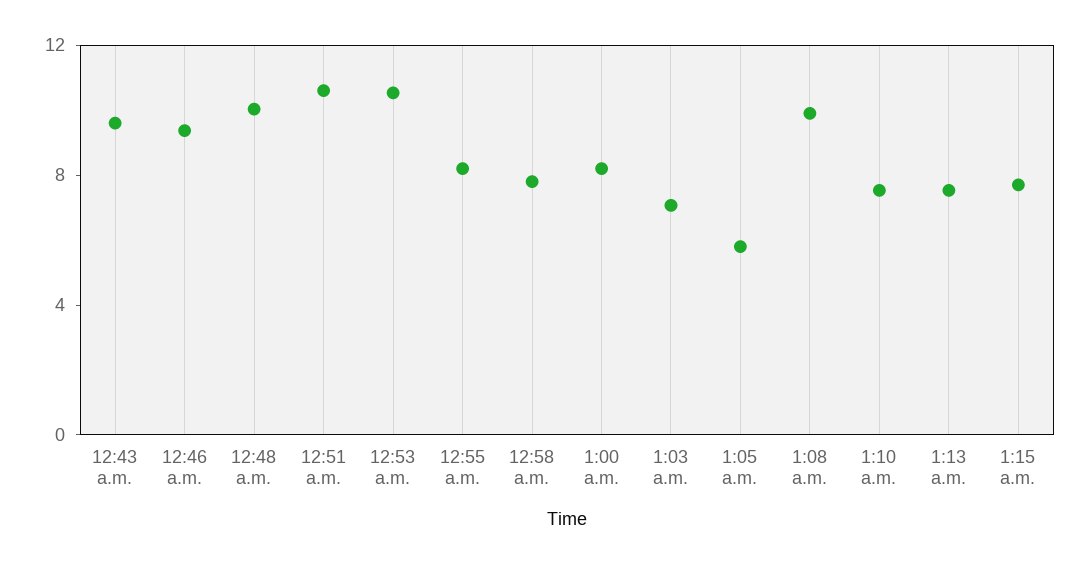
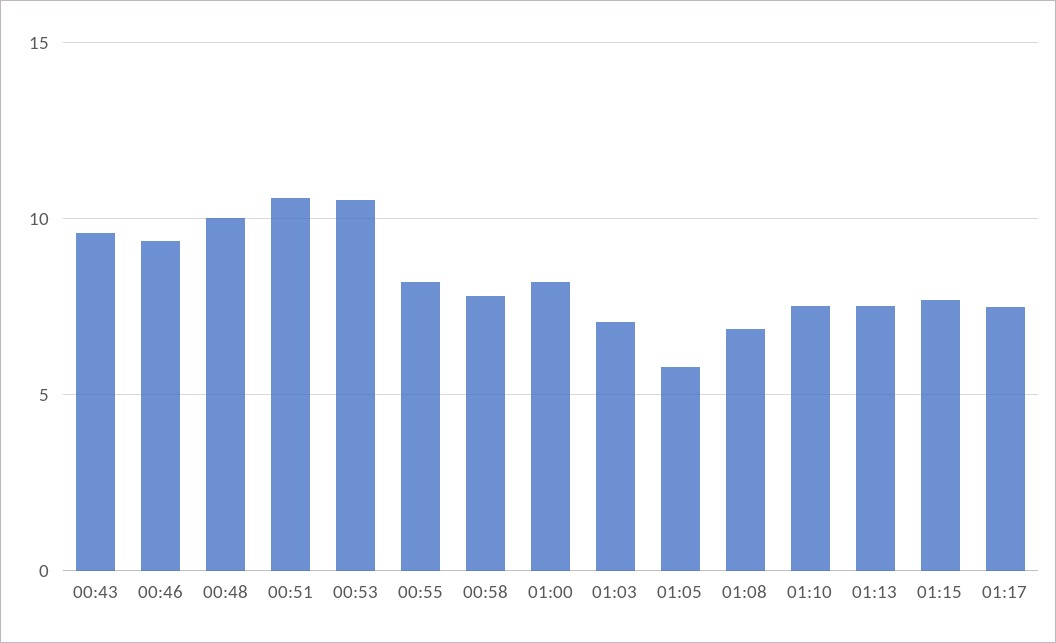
1:08 a.m.: 10 -> 7
01:17: none -> 7.5

